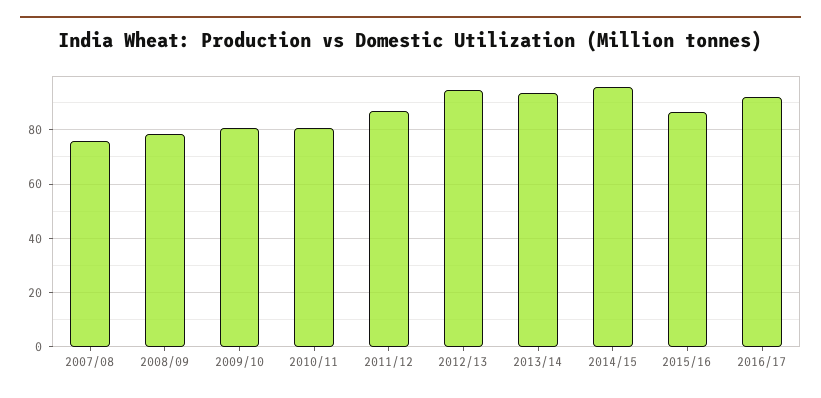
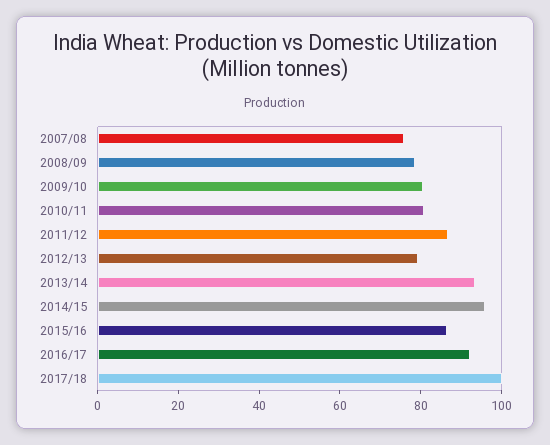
2012/13: 95 -> 80
2017/18: none -> 100

